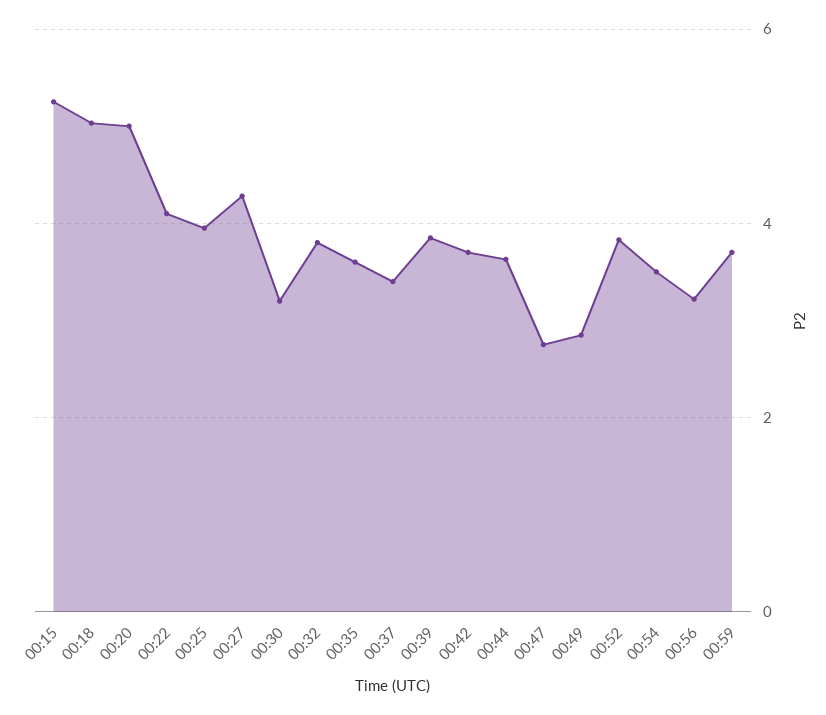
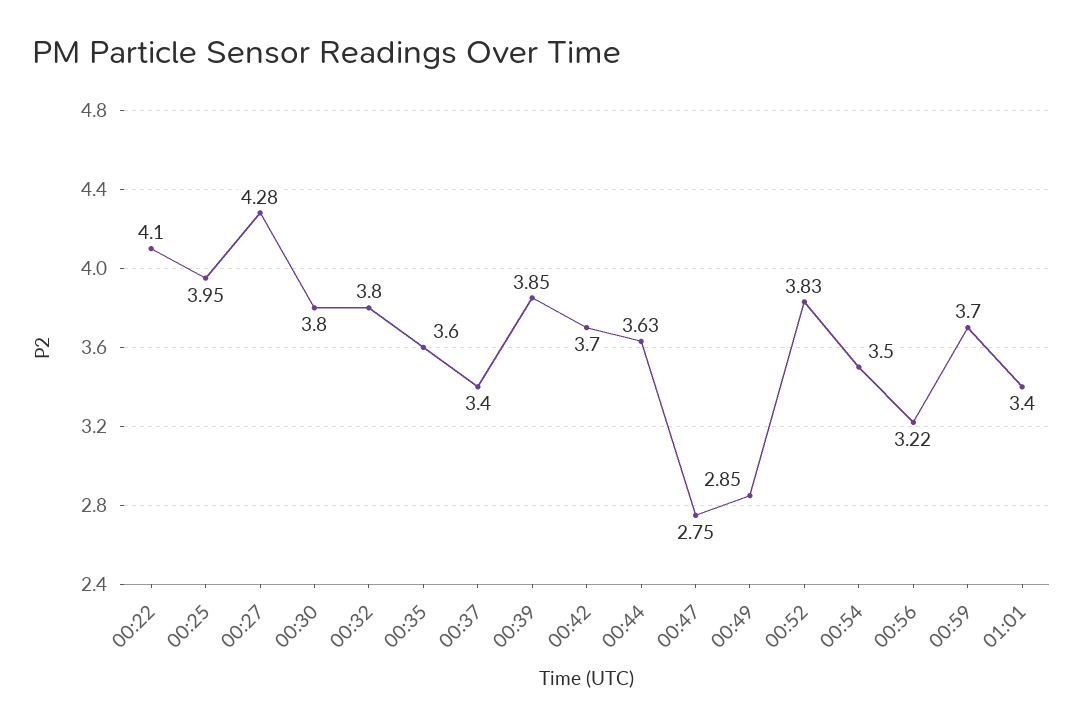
00:15: 5.2 -> none
00:18: 5 -> none
00:20: 5 -> none
00:30: 3.2 -> 3.8
01:01: none -> 3.4

